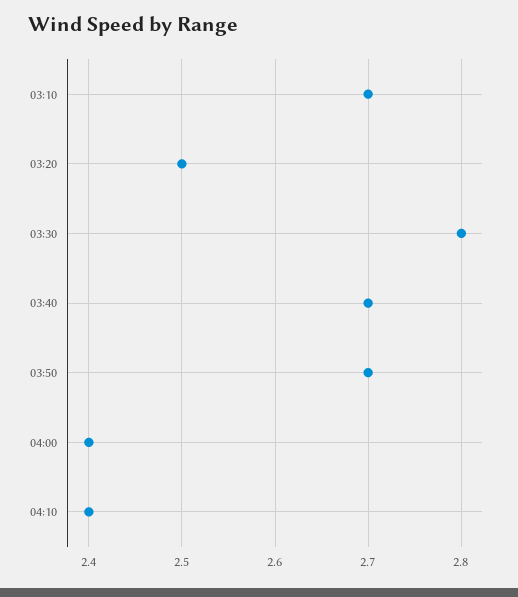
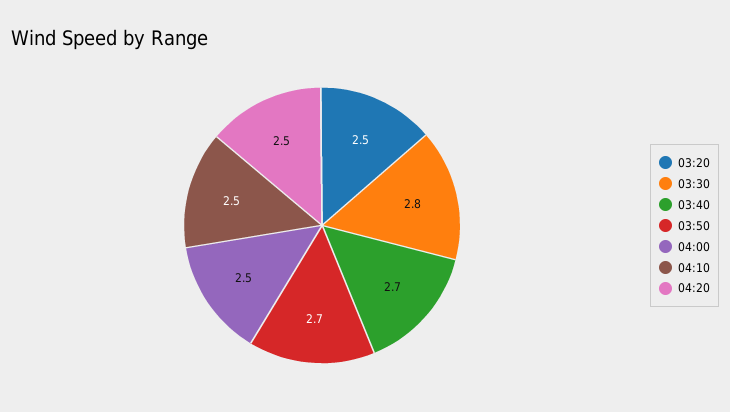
03:10: 2.7 -> none
04:00: 2.4 -> 2.5
04:10: 2.4 -> 2.5
04:20: none -> 2.5

